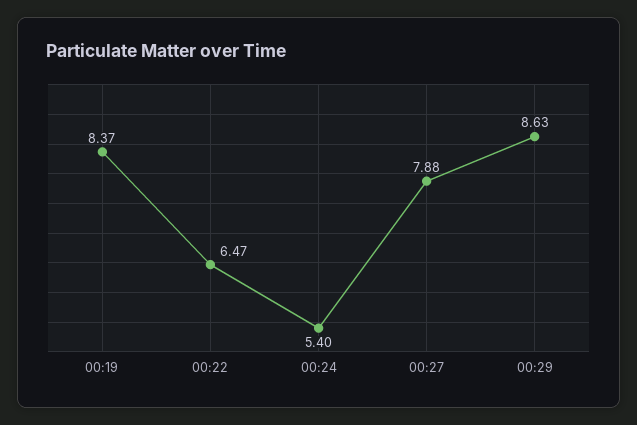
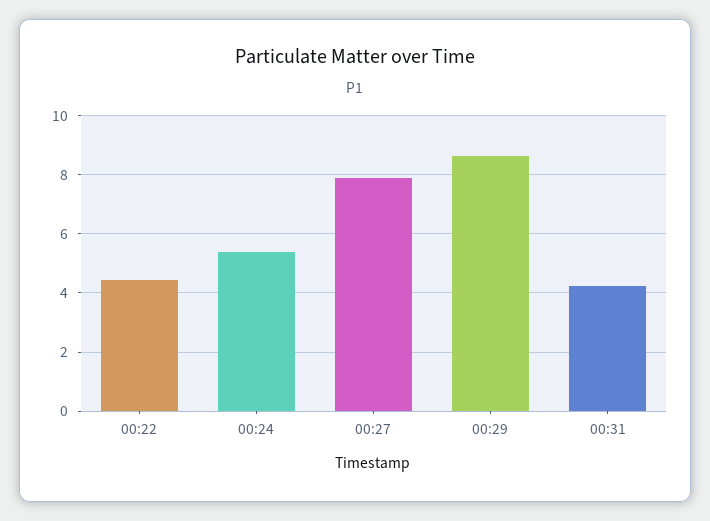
00:19: 8.37 -> none
00:22: 6.47 -> 4.5
00:31: none -> 4.25

